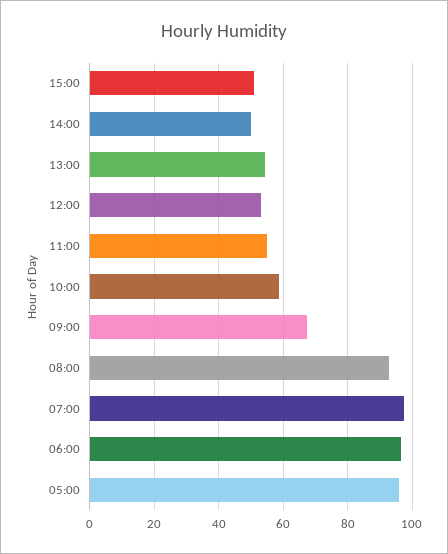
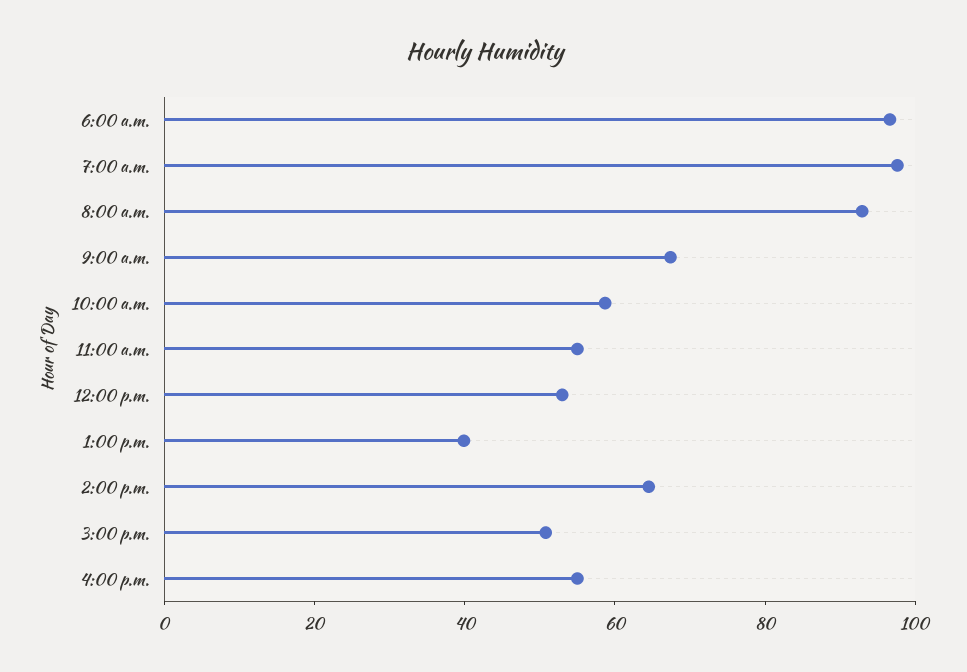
14:00: 50 -> 65
13:00: 54 -> 40
05:00: 96 -> none
4:00 p.m.: none -> 55

